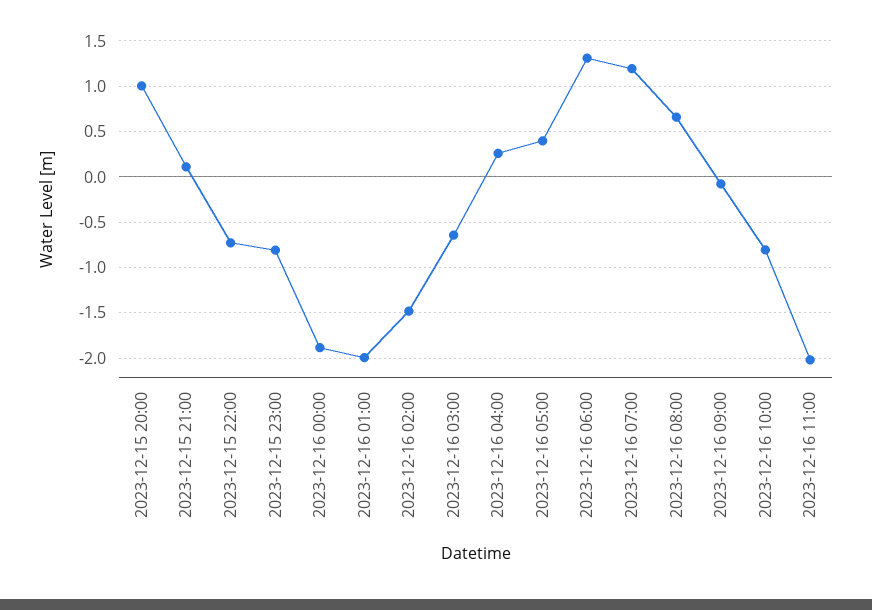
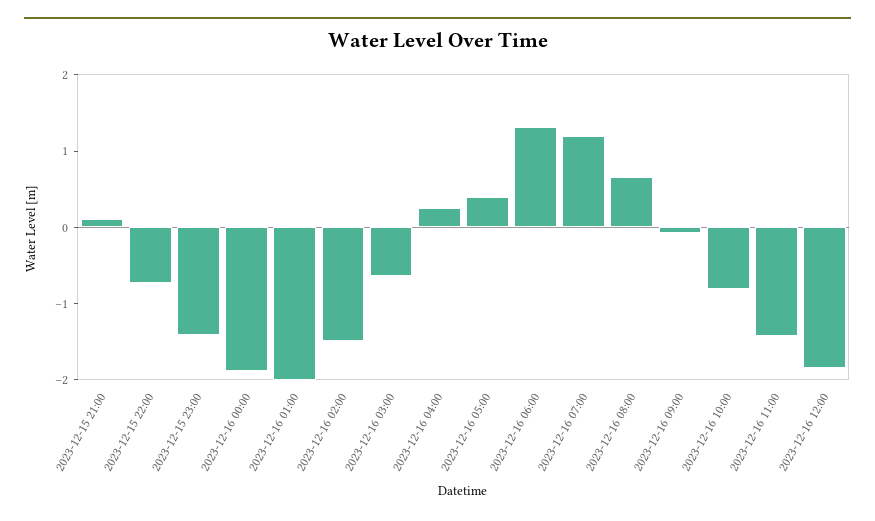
2023-12-15 20:00: 1 -> none
2023-12-15 23:00: -0.8 -> -1.4
2023-12-16 11:00: -2 -> -1.4
2023-12-16 12:00: none -> -1.8

